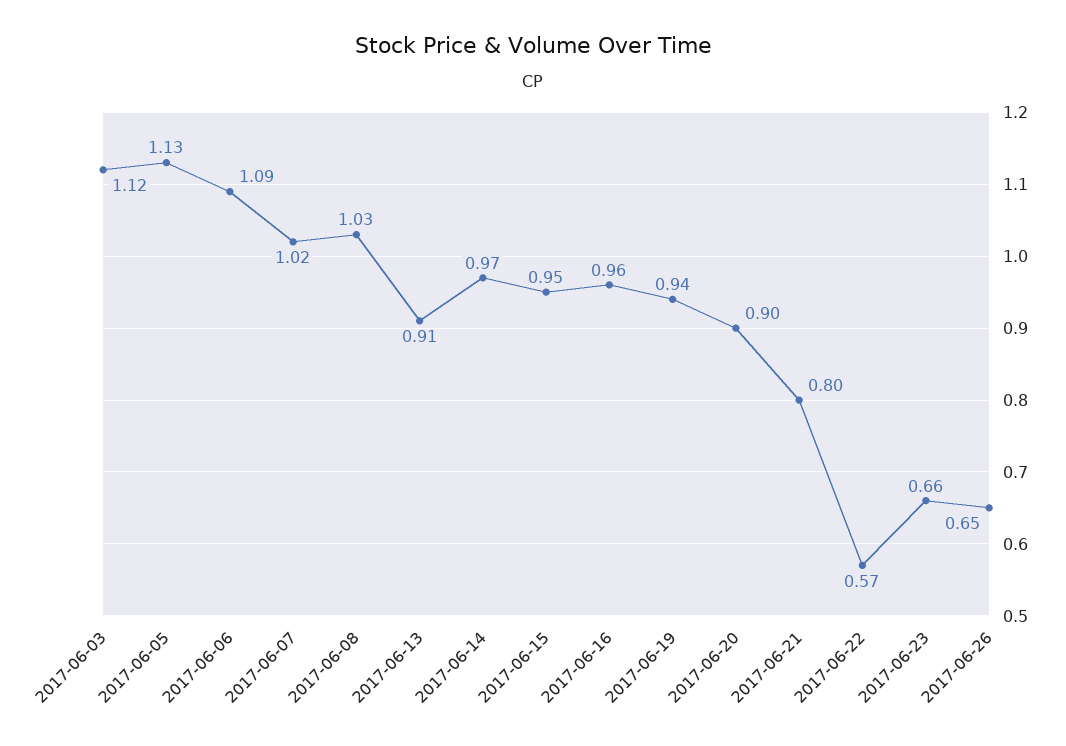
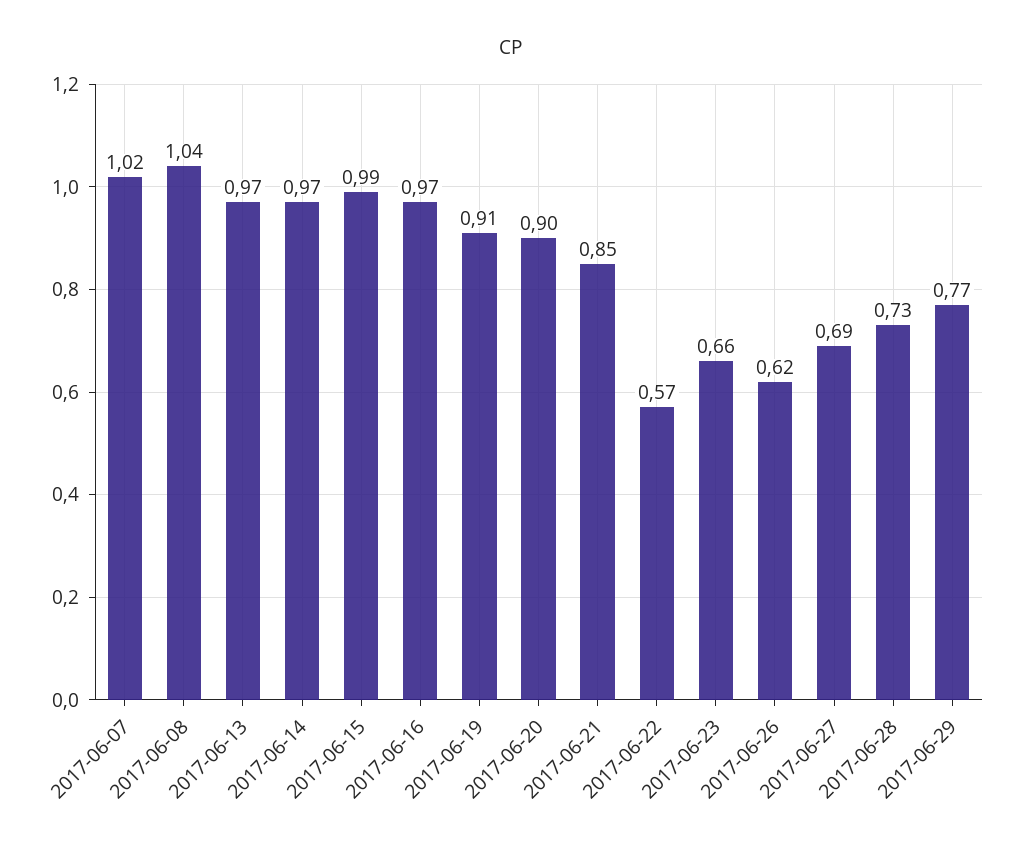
2017-06-03: 1.12 -> none
2017-06-05: 1.13 -> none
2017-06-06: 1.09 -> none
2017-06-08: 1.03 -> 1.04
2017-06-13: 0.91 -> 0.97
2017-06-15: 0.95 -> 0.99
2017-06-16: 0.96 -> 0.97
2017-06-19: 0.94 -> 0.91
2017-06-21: 0.8 -> 0.85
2017-06-26: 0.65 -> 0.62
2017-06-27: none -> 0.69
2017-06-28: none -> 0.73
2017-06-29: none -> 0.77

